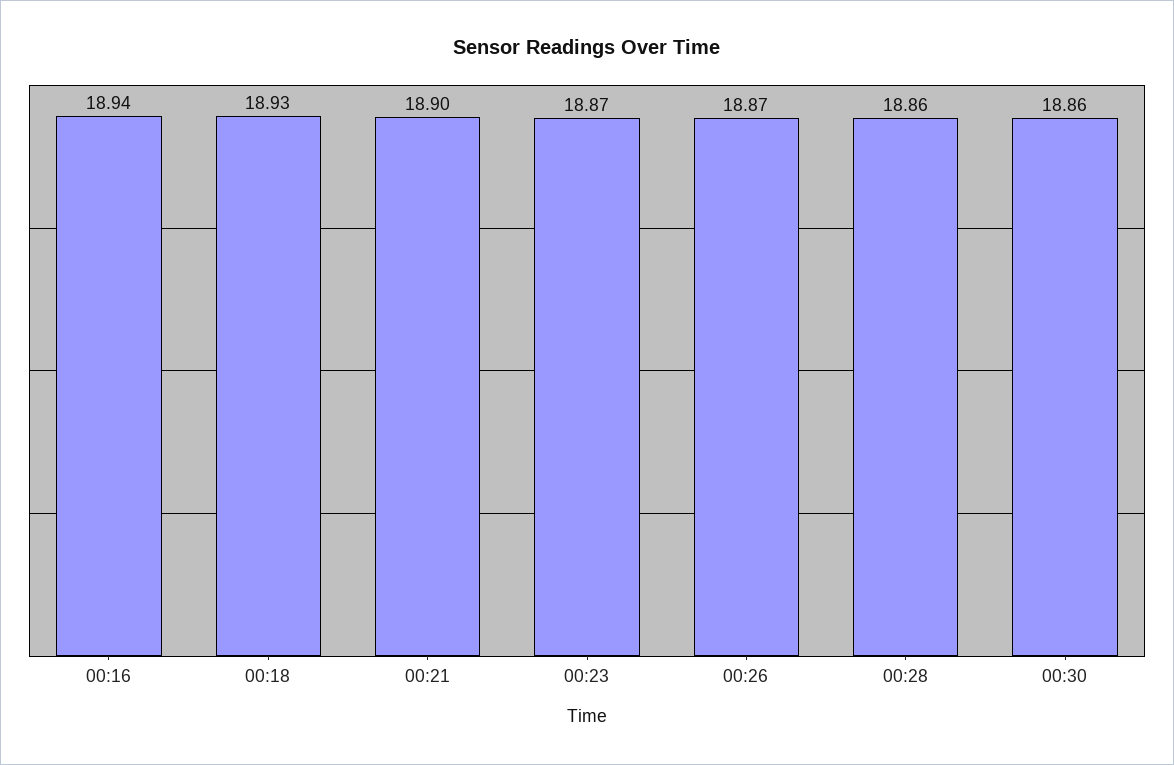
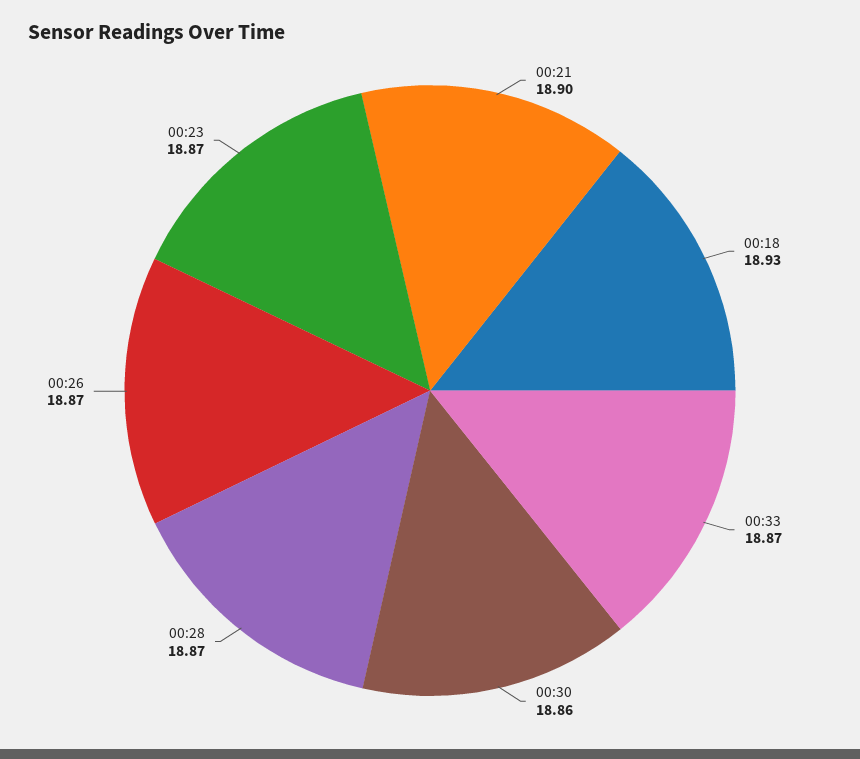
00:16: 18.94 -> none
00:28: 18.86 -> 18.87
00:33: none -> 18.87

